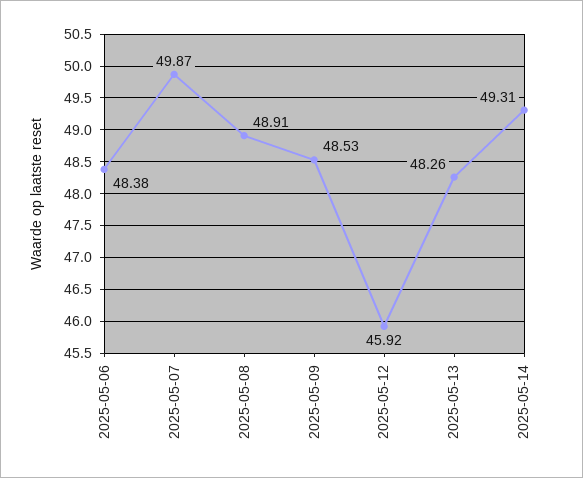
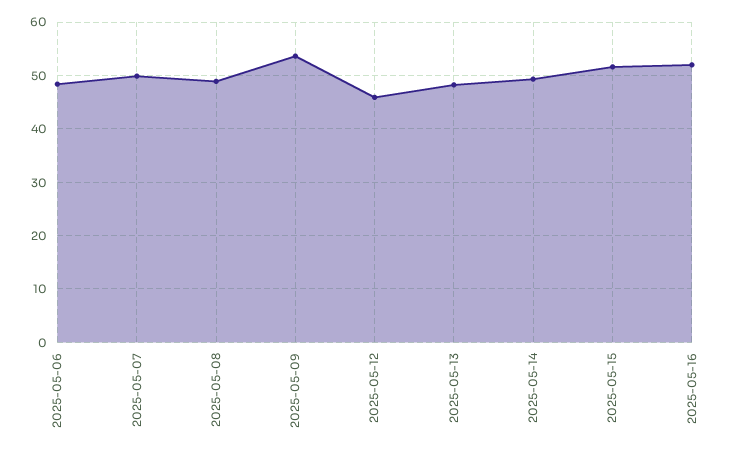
2025-05-09: 48.53 -> 54
2025-05-15: none -> 52
2025-05-16: none -> 52

